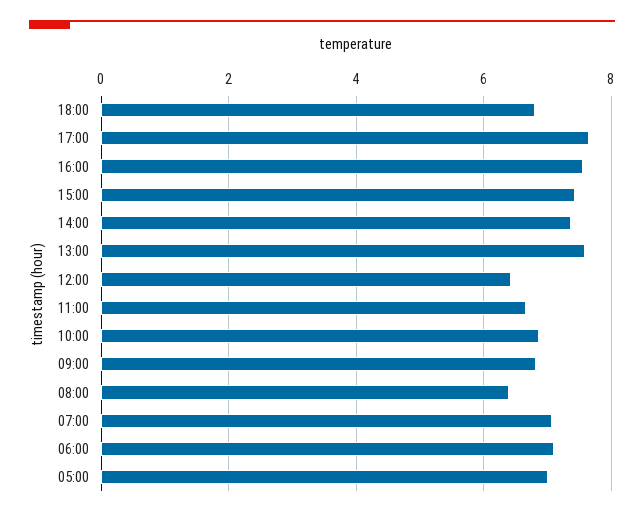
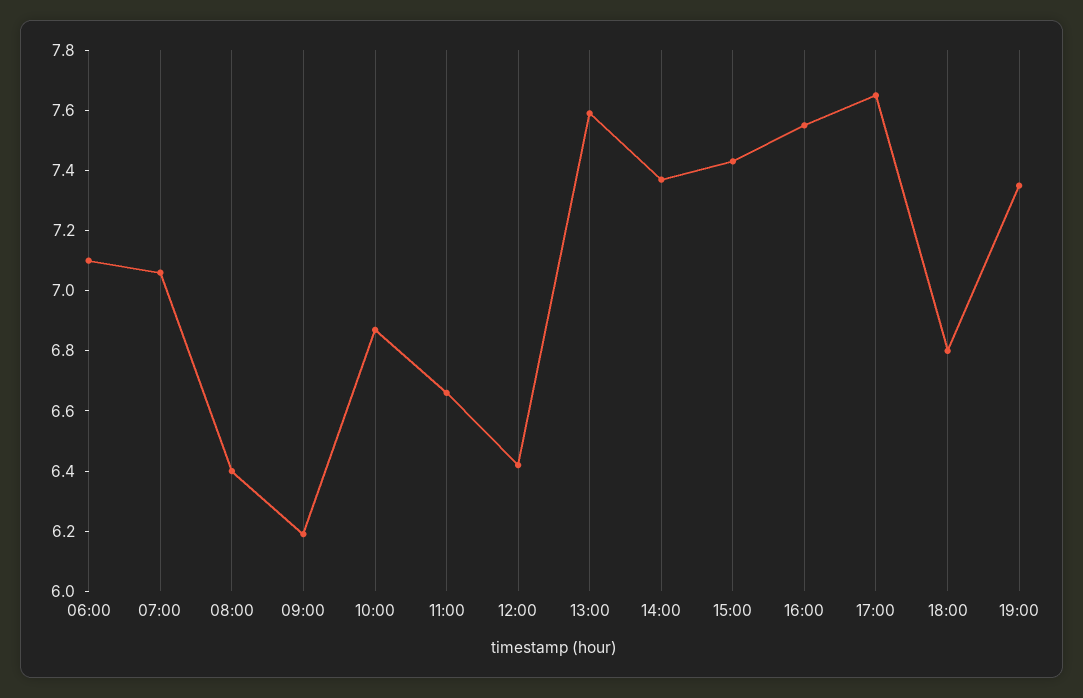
09:00: 6.8 -> 6.2
05:00: 7 -> none
19:00: none -> 7.35

